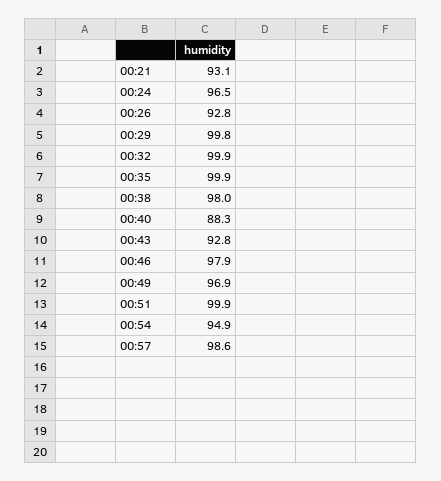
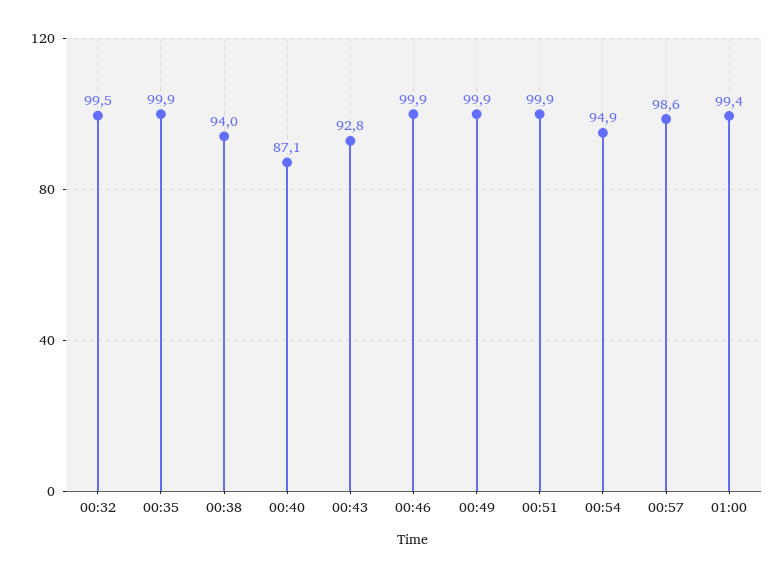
00:21: 93.1 -> none
00:24: 96.5 -> none
00:26: 92.8 -> none
00:29: 99.8 -> none
00:32: 99.9 -> 99.5
00:38: 98 -> 94
00:40: 88.3 -> 87.1
00:46: 97.9 -> 99.9
00:49: 96.9 -> 99.9
01:00: none -> 99.4

